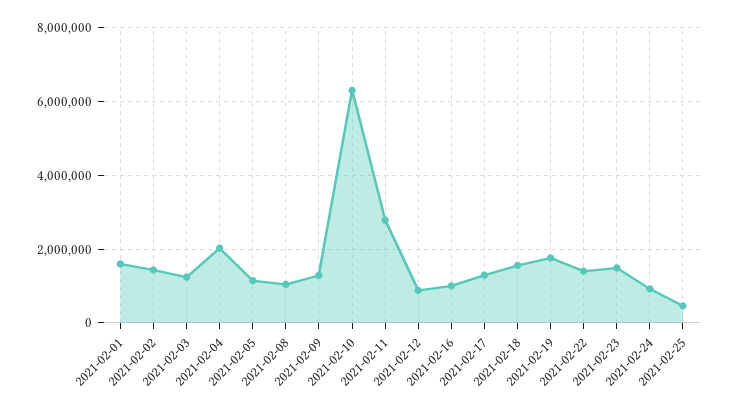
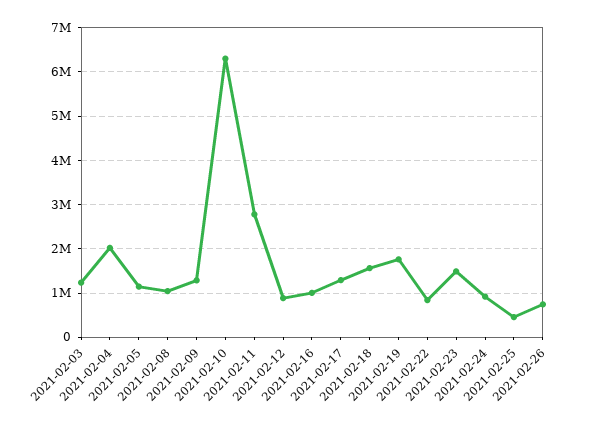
2021-02-01: 1600000 -> none
2021-02-02: 1400000 -> none
2021-02-22: 1400000 -> 800000
2021-02-26: none -> 800000

